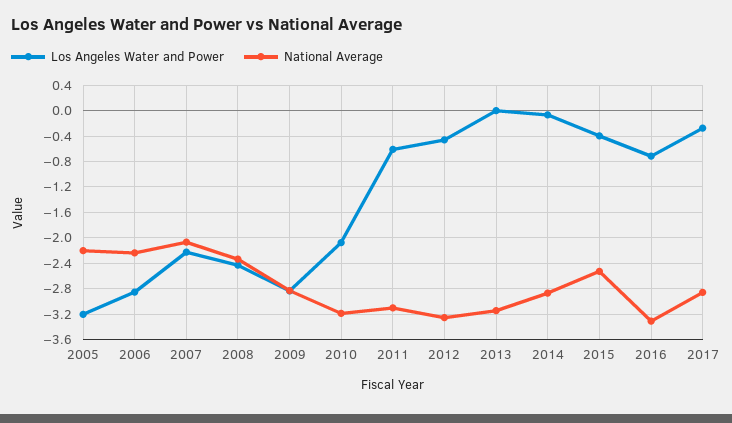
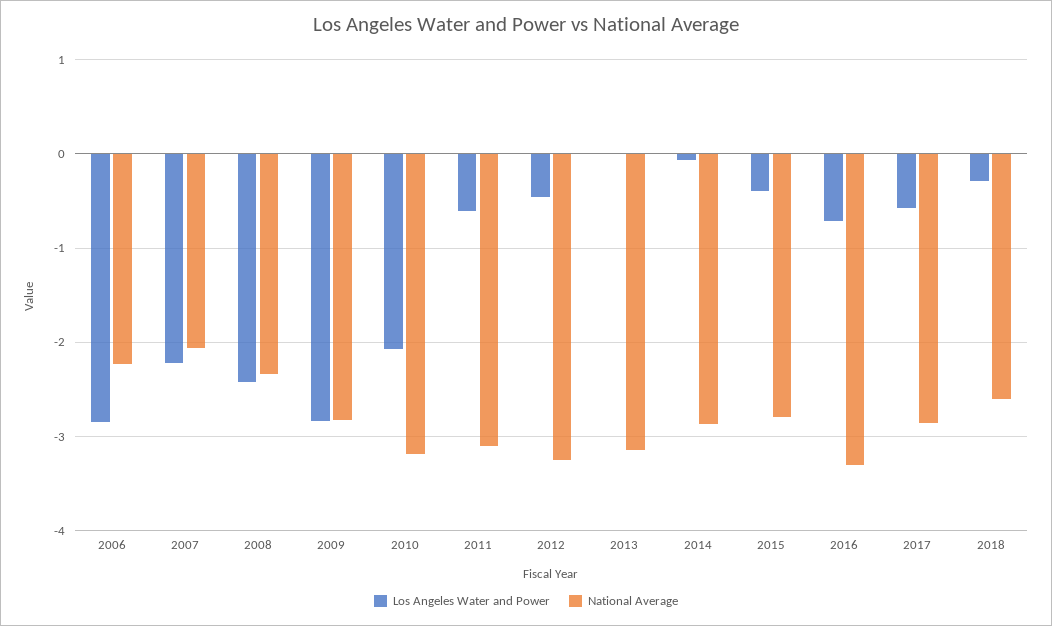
Los Angeles Water and Power, 2005: -3.2 -> none
National Average, 2005: -2.2 -> none
National Average, 2015: -2.5 -> -2.8
Los Angeles Water and Power, 2017: -0.3 -> -0.6
Los Angeles Water and Power, 2018: none -> -0.3
National Average, 2018: none -> -2.6

